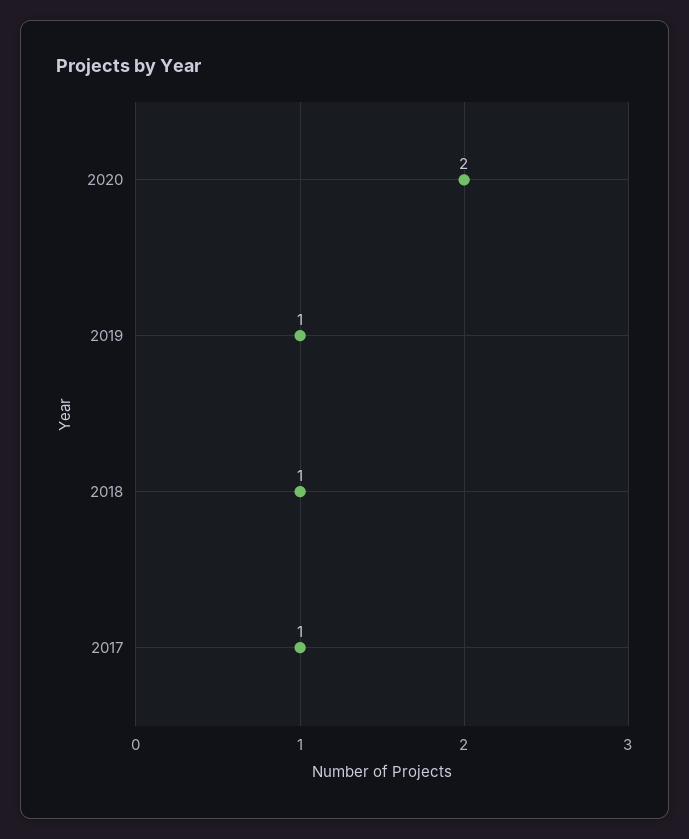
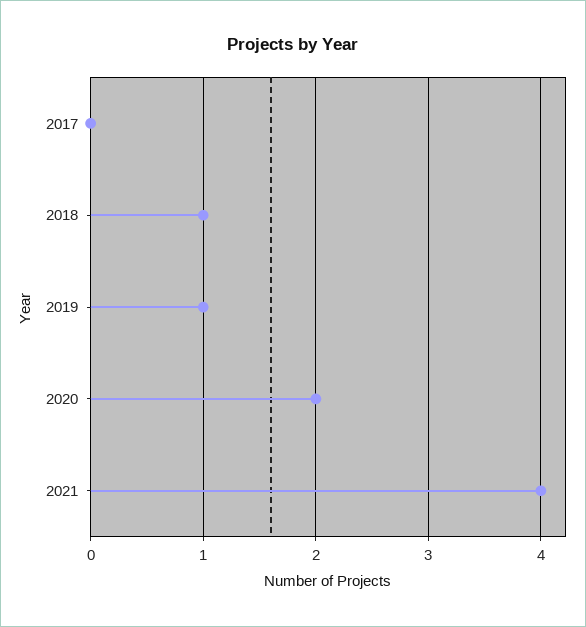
2017: 1 -> 0
2021: none -> 4

